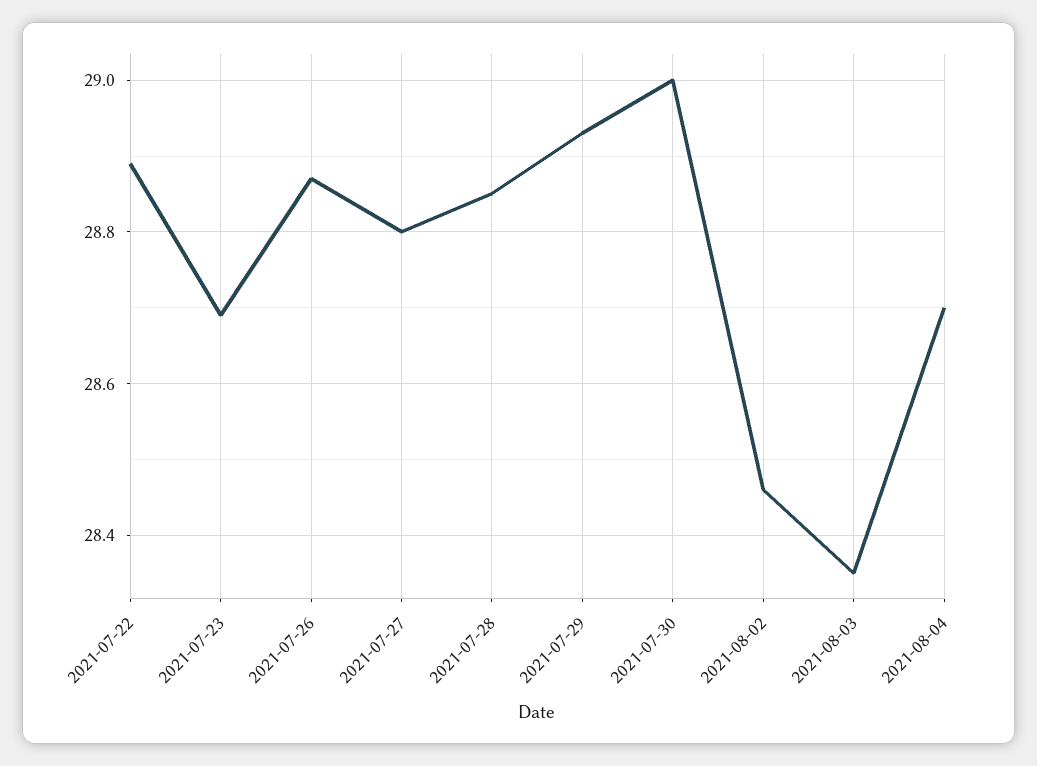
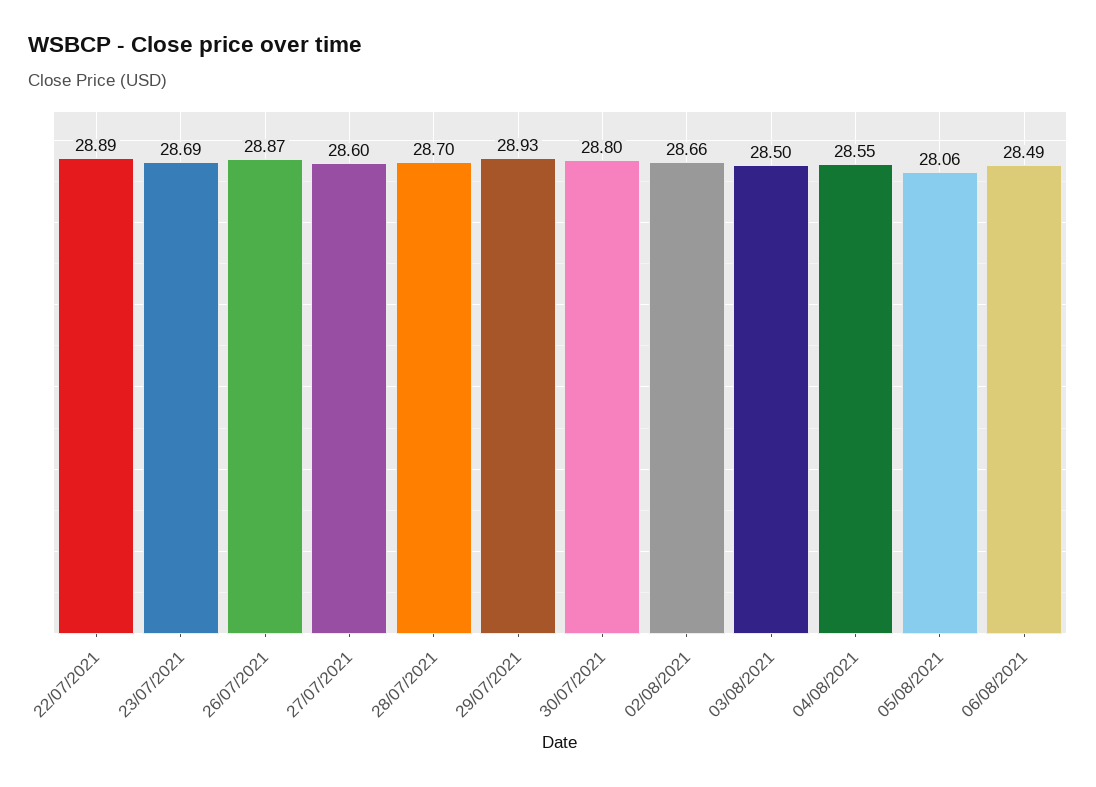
2021-07-27: 28.8 -> 28.6
2021-07-28: 28.85 -> 28.7
2021-07-30: 29 -> 28.8
2021-08-02: 28.45 -> 28.66
2021-08-03: 28.35 -> 28.5
2021-08-04: 28.7 -> 28.55
05/08/2021: none -> 28.06
06/08/2021: none -> 28.49

